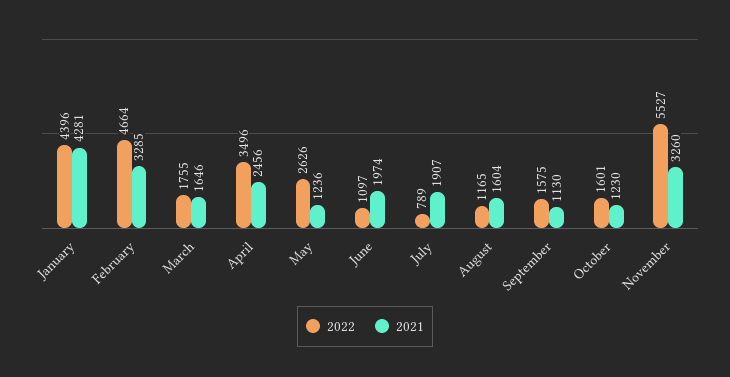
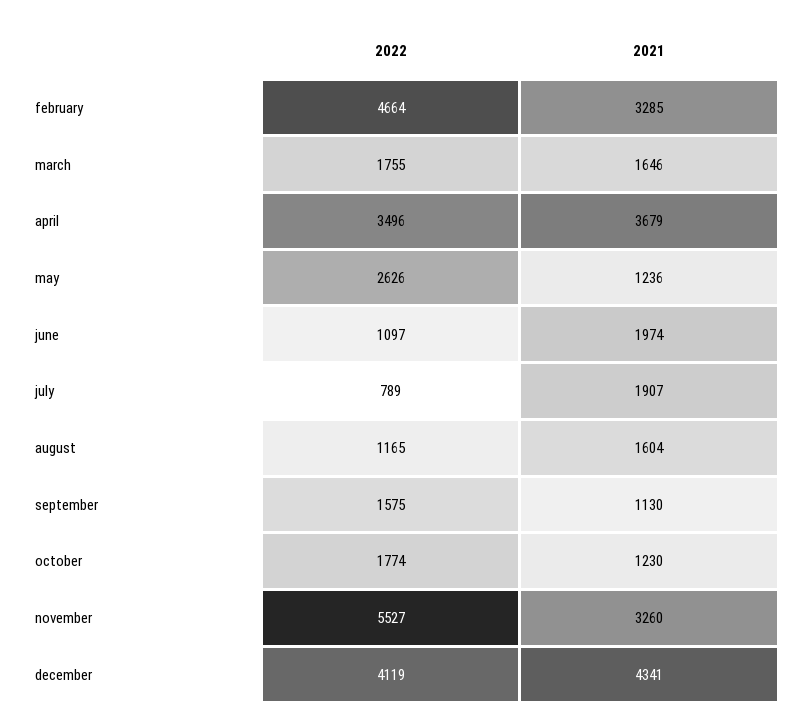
2022, January: 4396 -> none
2021, January: 4281 -> none
2021, April: 2456 -> 3679
2022, October: 1601 -> 1774
2022, december: none -> 4119
2021, december: none -> 4341

